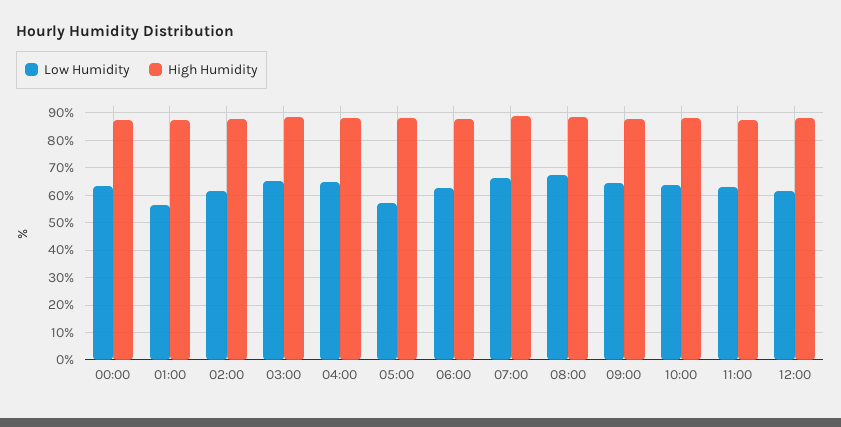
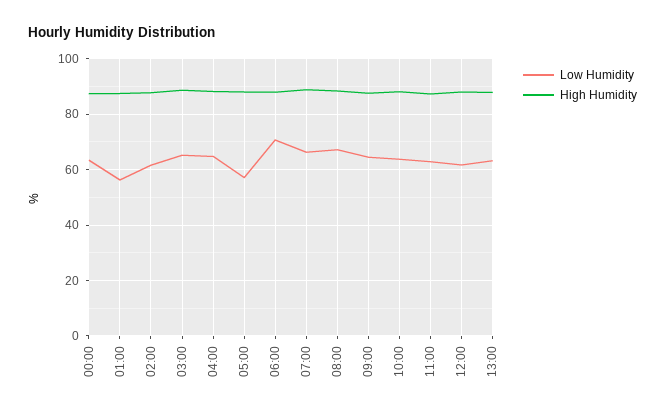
Low Humidity, 06:00: 62.5 -> 70
Low Humidity, 13:00: none -> 62.5
High Humidity, 13:00: none -> 87.5

